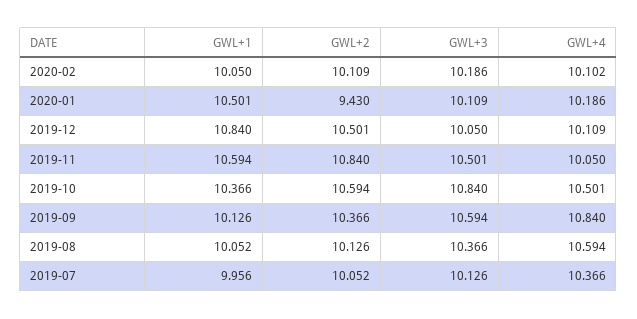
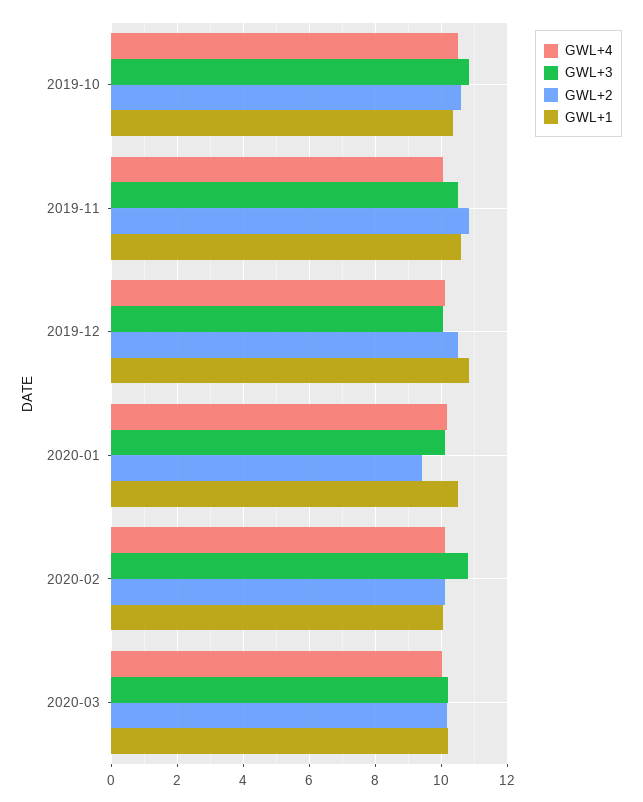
GWL+3, 2020-02: 10.186 -> 10.8
GWL+1, 2019-09: 10.126 -> none
GWL+2, 2019-09: 10.366 -> none
GWL+3, 2019-09: 10.594 -> none
GWL+4, 2019-09: 10.84 -> none
GWL+1, 2019-08: 10.052 -> none
GWL+2, 2019-08: 10.126 -> none
GWL+3, 2019-08: 10.366 -> none
GWL+4, 2019-08: 10.594 -> none
GWL+1, 2019-07: 9.956 -> none
GWL+2, 2019-07: 10.052 -> none
GWL+3, 2019-07: 10.126 -> none
GWL+4, 2019-07: 10.366 -> none
GWL+4, 2020-03: none -> 10
GWL+3, 2020-03: none -> 10.2
GWL+2, 2020-03: none -> 10.2
GWL+1, 2020-03: none -> 10.2

